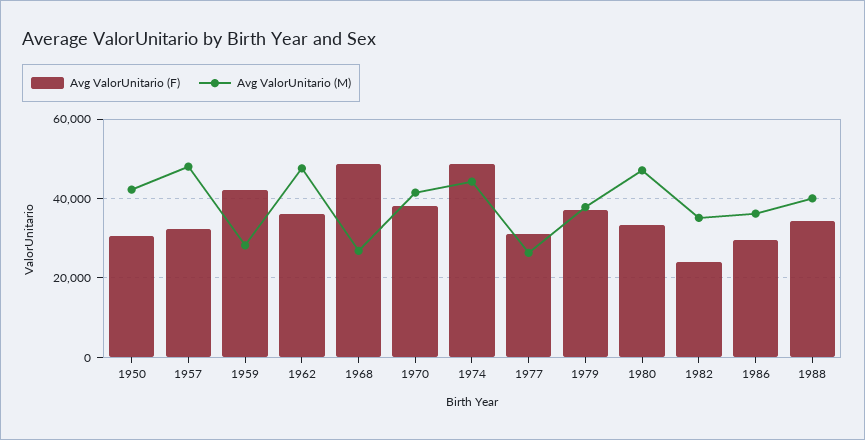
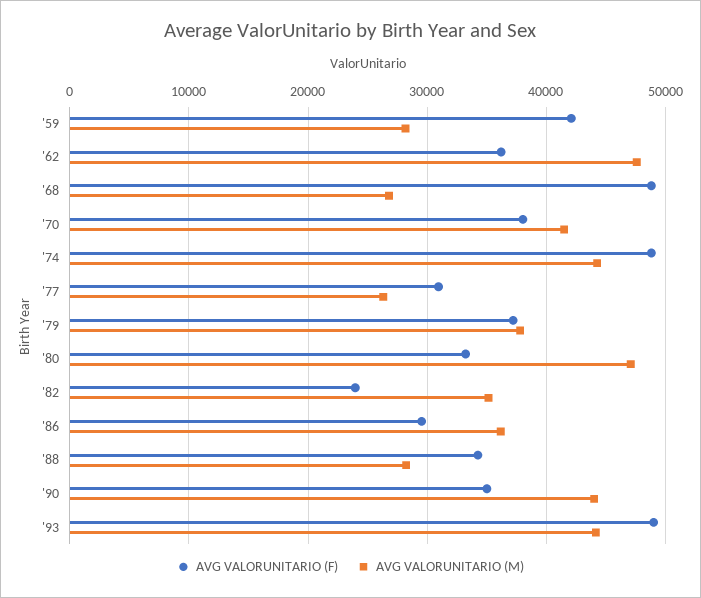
Avg ValorUnitario (F), 1950: 30000 -> none
Avg ValorUnitario (M), 1950: 42000 -> none
Avg ValorUnitario (F), 1957: 32000 -> none
Avg ValorUnitario (M), 1957: 48000 -> none
Avg ValorUnitario (M), 1988: 40000 -> 28000
Avg ValorUnitario (F), '90: none -> 35000
Avg ValorUnitario (M), '90: none -> 44000
Avg ValorUnitario (F), '93: none -> 49000
Avg ValorUnitario (M), '93: none -> 44000

